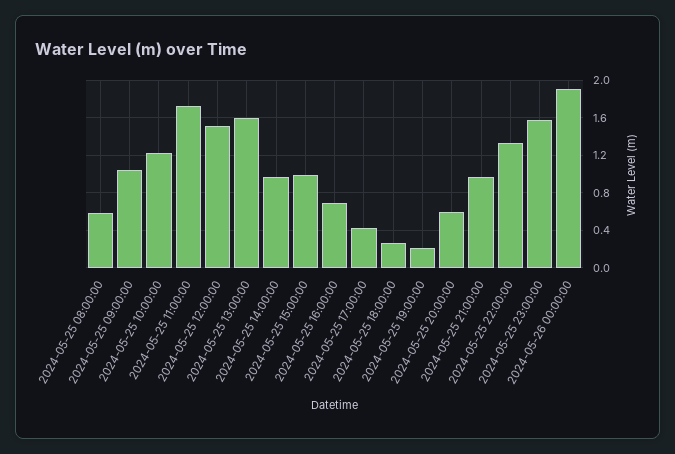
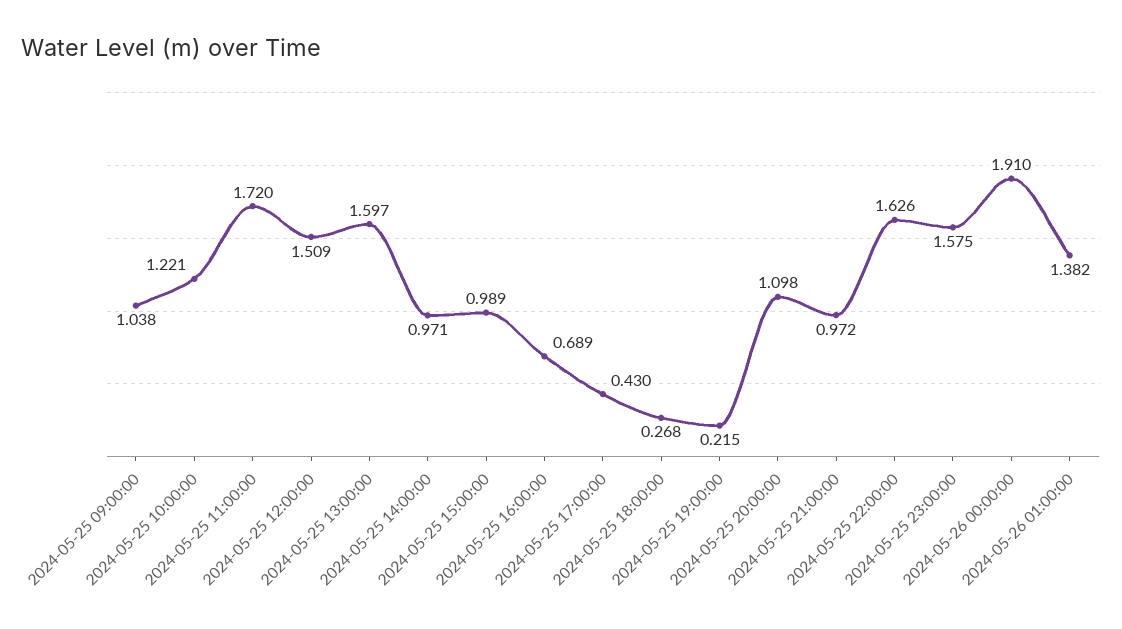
2024-05-25 08:00:00: 0.6 -> none
2024-05-25 20:00:00: 0.6 -> 1.098
2024-05-25 22:00:00: 1.3 -> 1.626
2024-05-26 01:00:00: none -> 1.382

